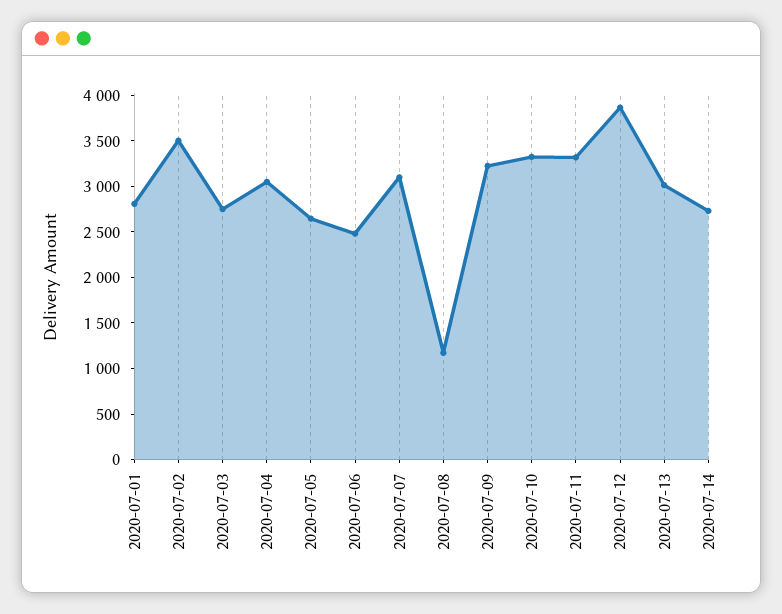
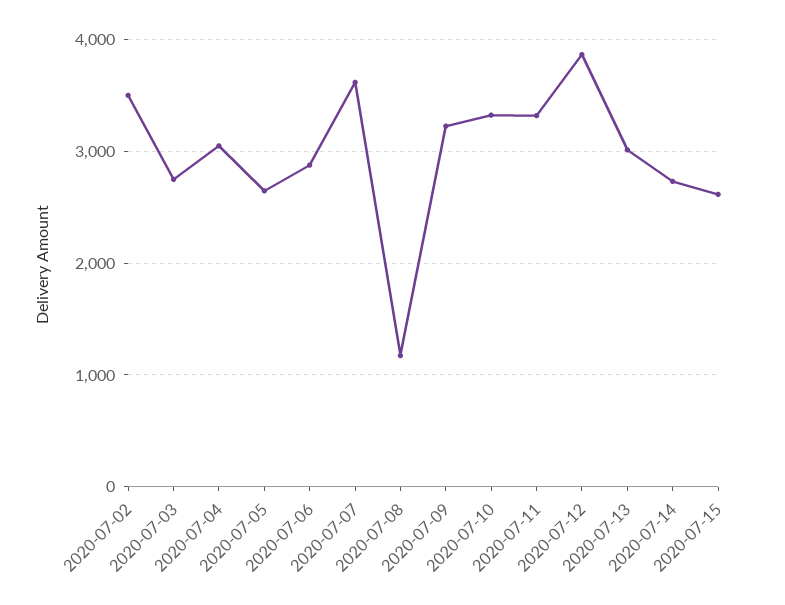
2020-07-01: 2800 -> none
2020-07-06: 2500 -> 2900
2020-07-07: 3100 -> 3600
2020-07-15: none -> 2600

